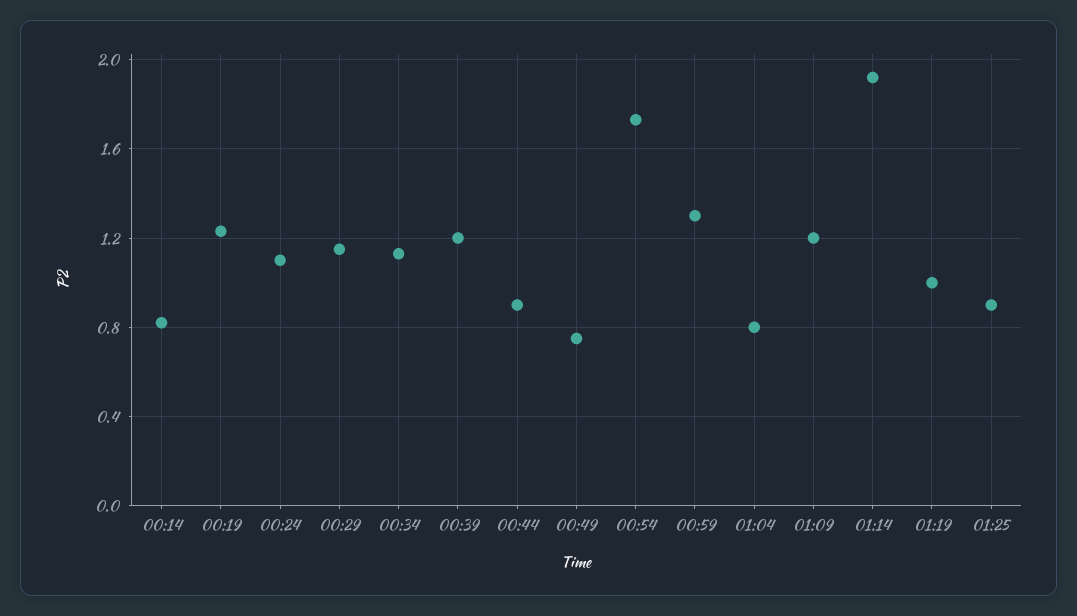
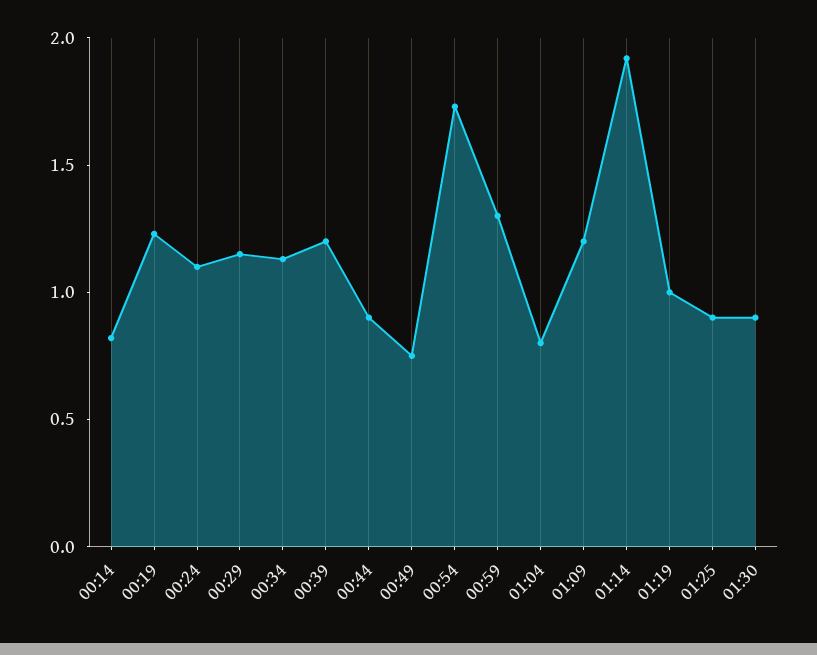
01:30: none -> 0.9

